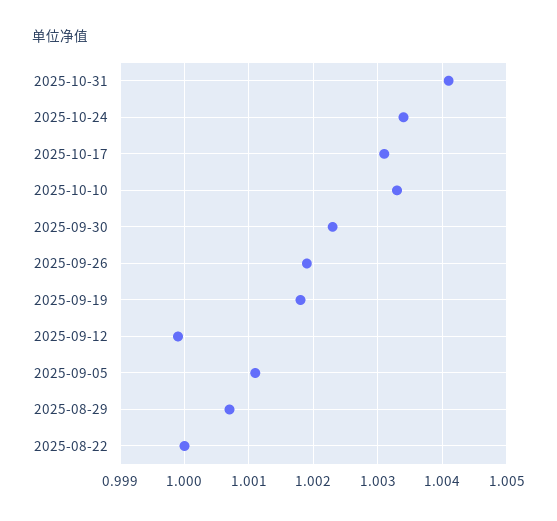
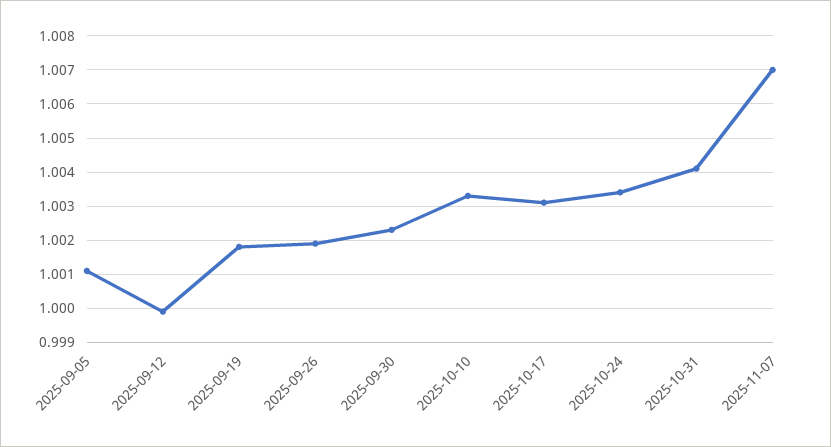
2025-08-29: 1.0007 -> none
2025-08-22: 1 -> none
2025-11-07: none -> 1.007

